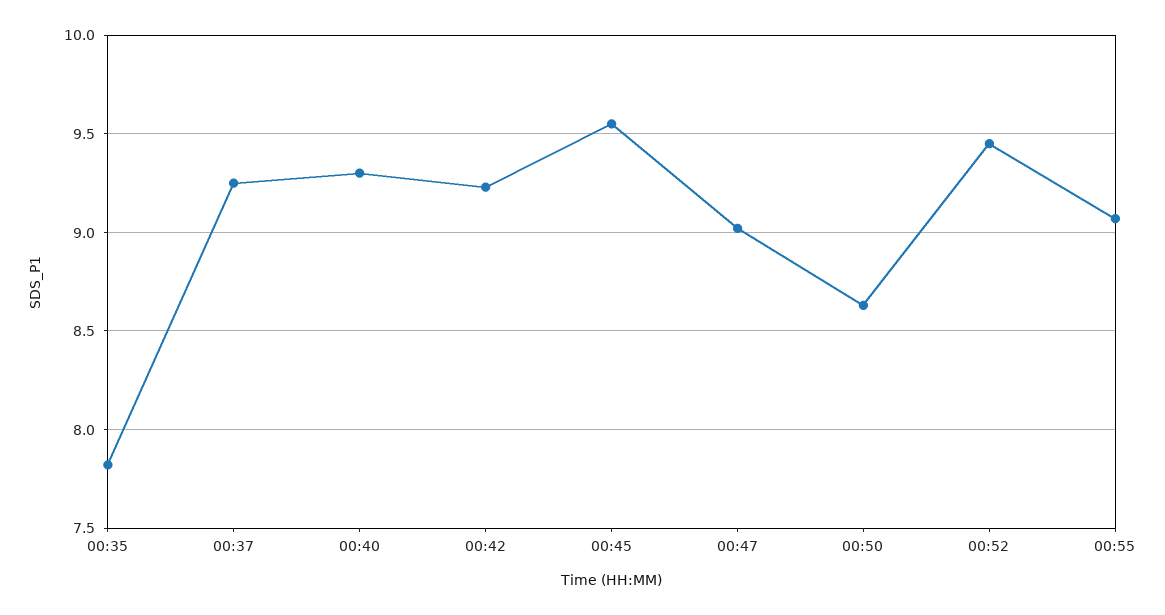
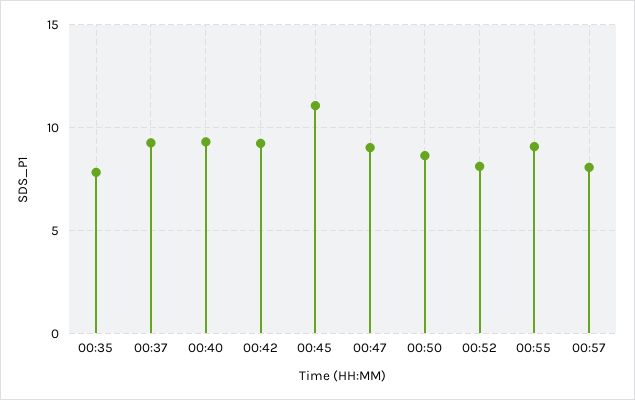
00:45: 9.55 -> 11
00:52: 9.45 -> 8
00:57: none -> 8

